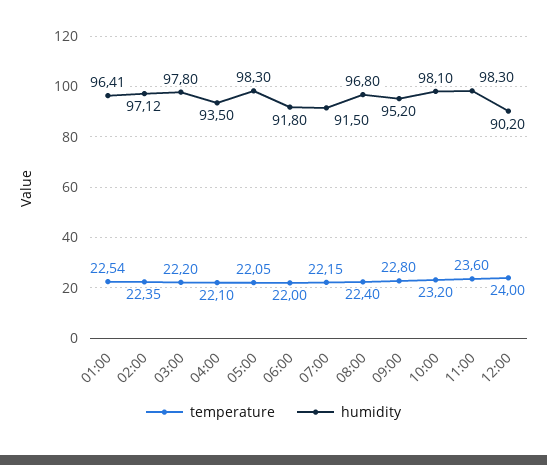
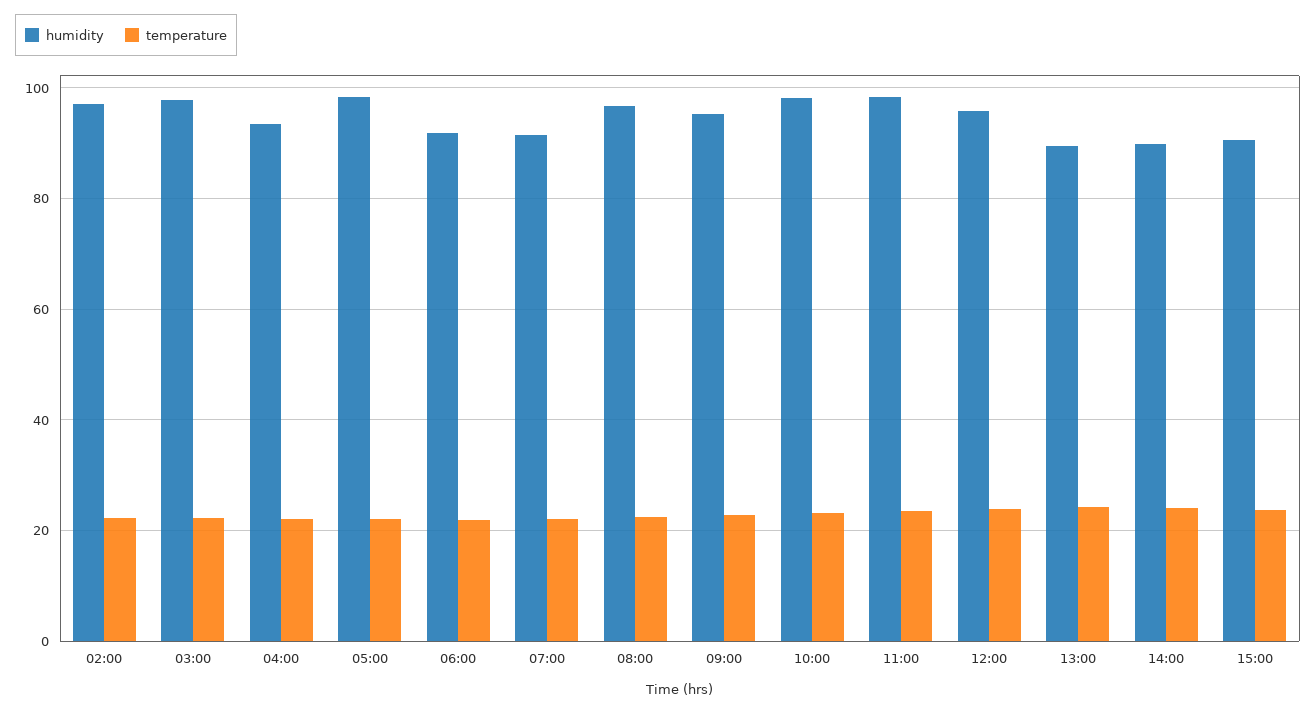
temperature, 01:00: 22.54 -> none
humidity, 01:00: 96.41 -> none
humidity, 12:00: 90.2 -> 96
humidity, 13:00: none -> 90
temperature, 13:00: none -> 24
humidity, 14:00: none -> 90
temperature, 14:00: none -> 24
humidity, 15:00: none -> 90
temperature, 15:00: none -> 24

